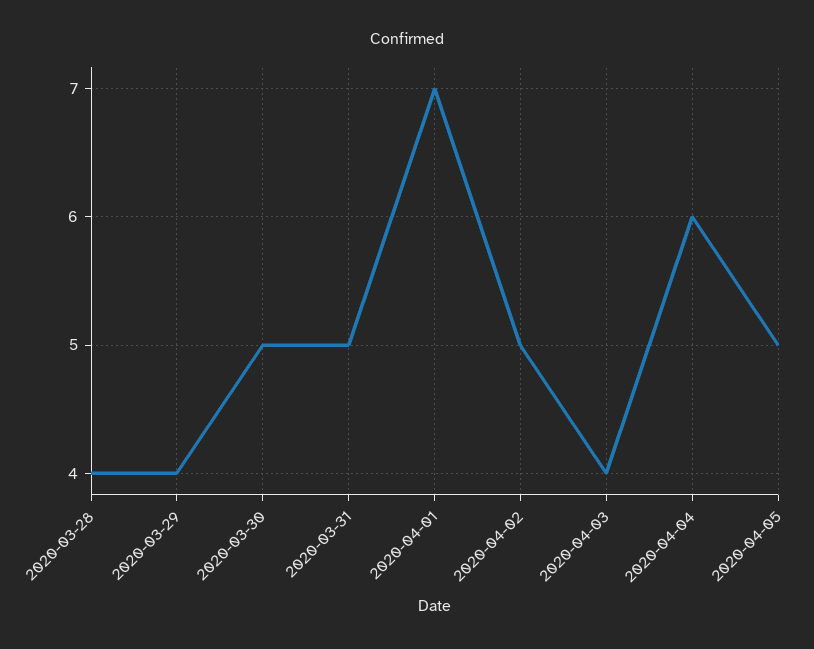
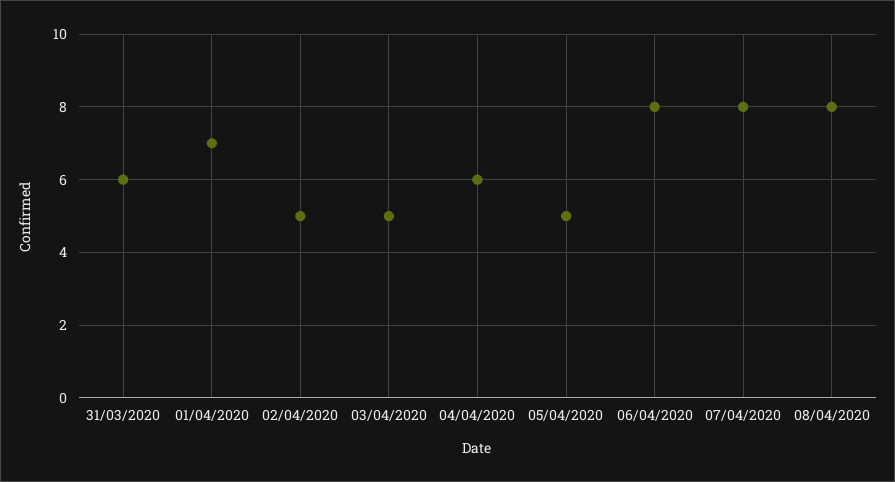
2020-03-28: 4 -> none
2020-03-29: 4 -> none
2020-03-30: 5 -> none
2020-03-31: 5 -> 6
2020-04-03: 4 -> 5
06/04/2020: none -> 8
07/04/2020: none -> 8
08/04/2020: none -> 8

